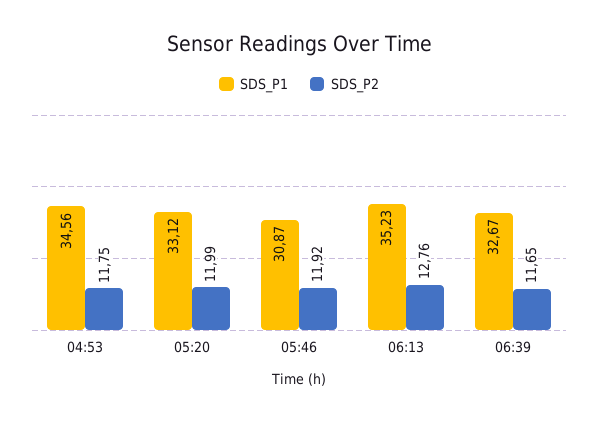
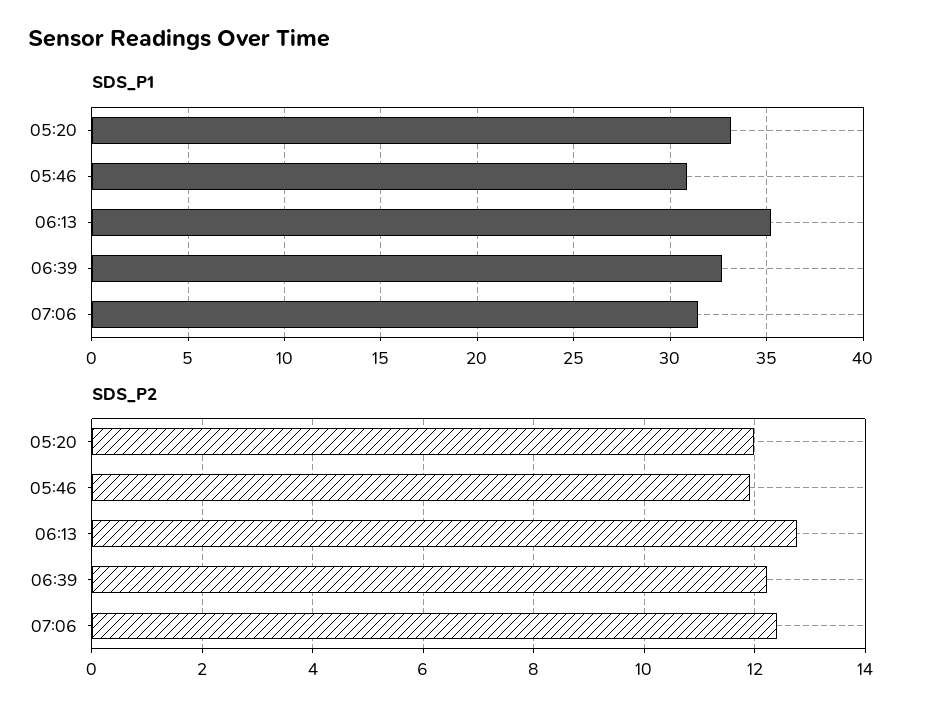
SDS_P1, 04:53: 34.56 -> none
SDS_P2, 04:53: 11.75 -> none
SDS_P2, 06:39: 11.65 -> 12.2
SDS_P1, 07:06: none -> 31.5
SDS_P2, 07:06: none -> 12.4

